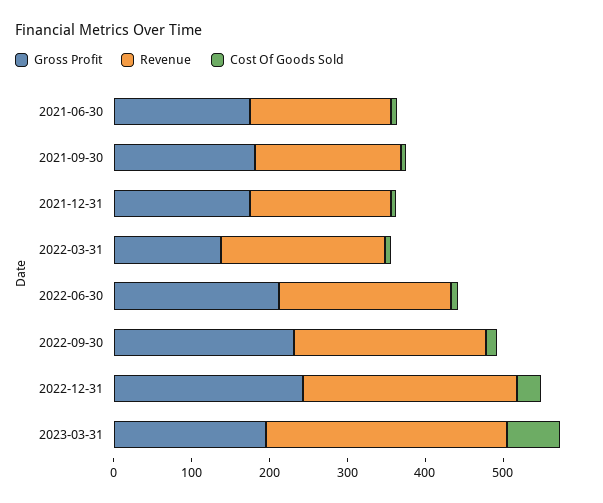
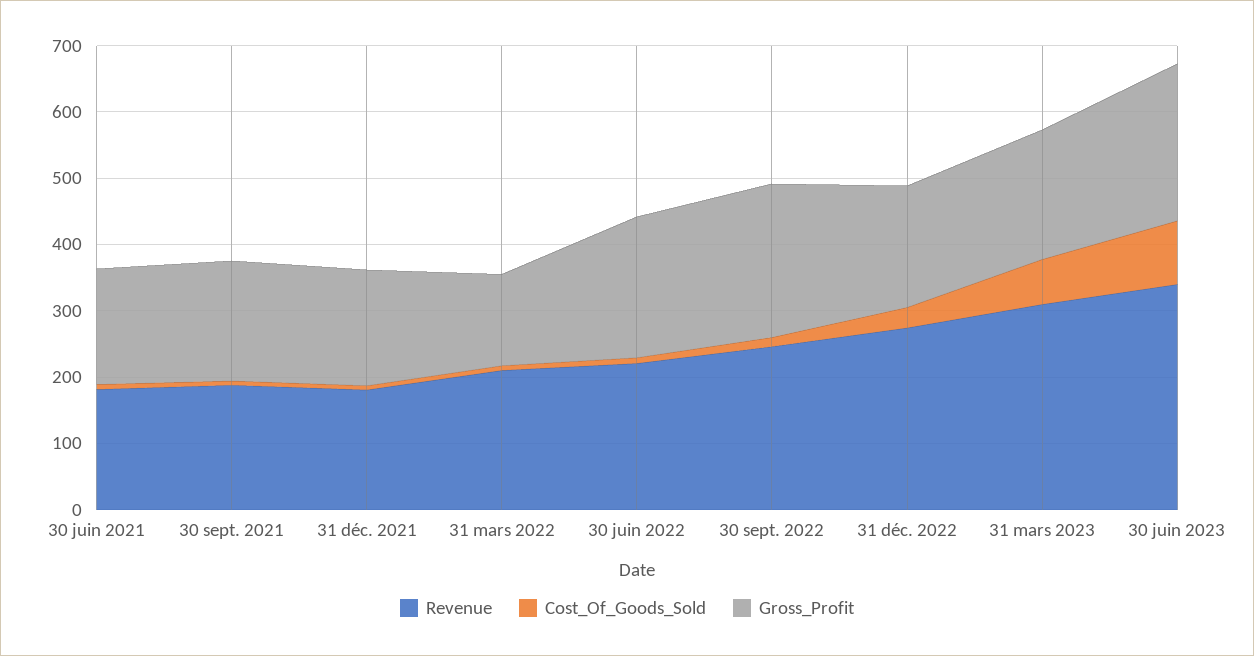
Gross Profit, 2022-12-31: 240 -> 180
Revenue, 30 juin 2023: none -> 340
Cost Of Goods Sold, 30 juin 2023: none -> 100
Gross Profit, 30 juin 2023: none -> 240

